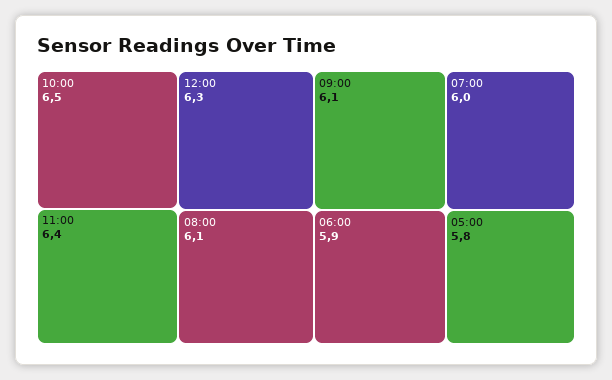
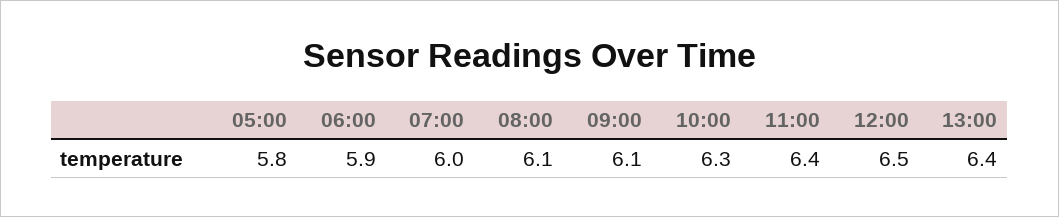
10:00: 6.5 -> 6.3
12:00: 6.3 -> 6.5
13:00: none -> 6.4

